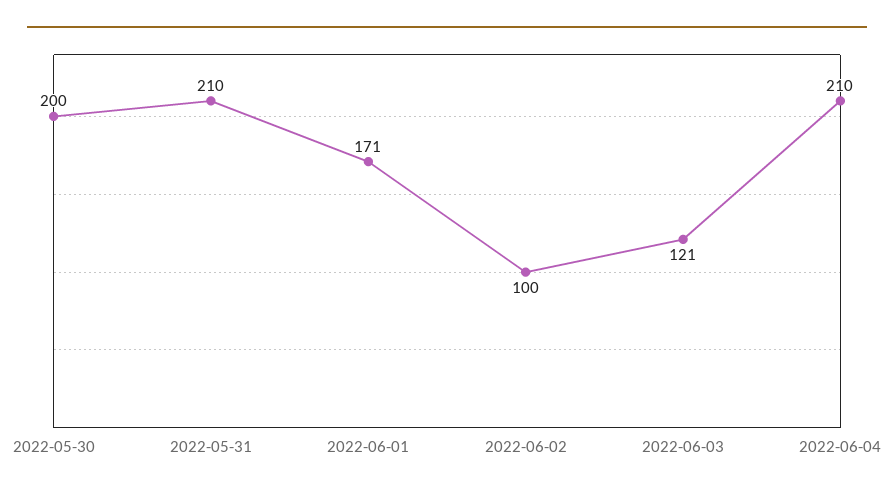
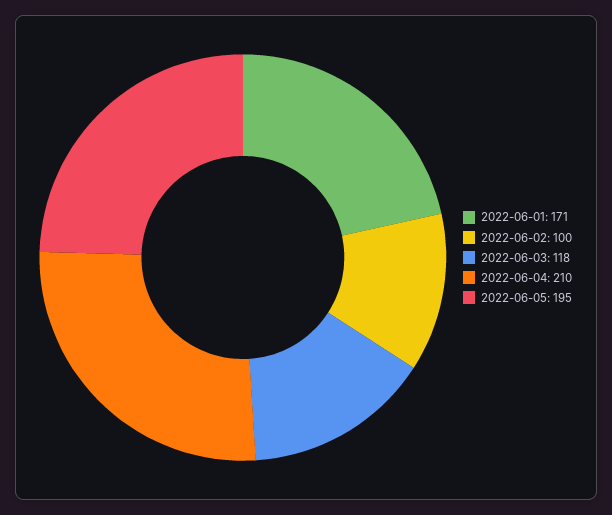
2022-05-30: 200 -> none
2022-05-31: 210 -> none
2022-06-03: 121 -> 118
2022-06-05: none -> 195

